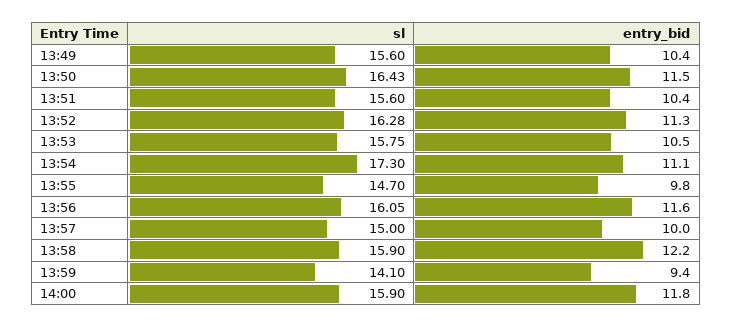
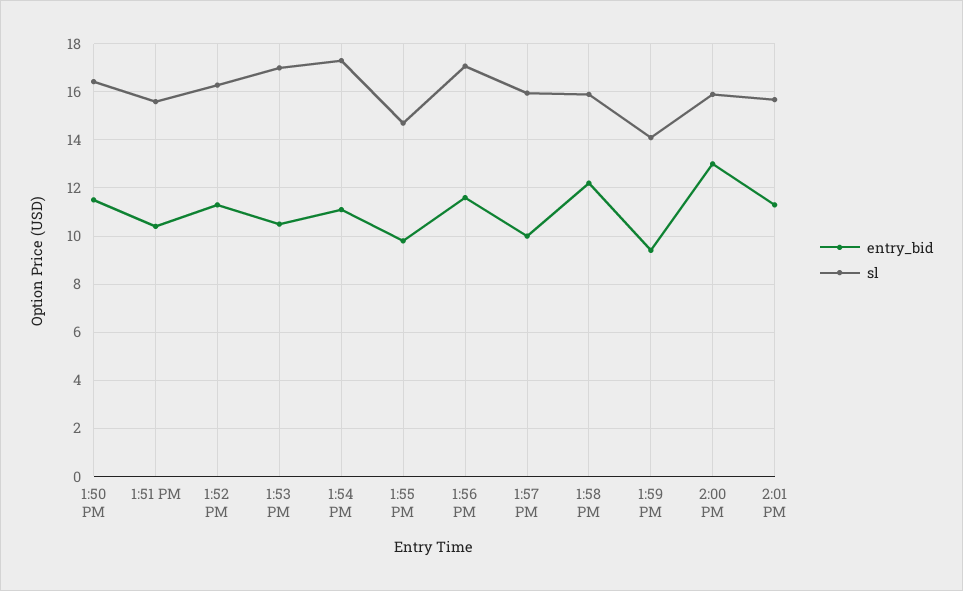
sl, 13:49: 15.6 -> none
entry_bid, 13:49: 10.4 -> none
sl, 13:53: 15.75 -> 17
sl, 13:56: 16.05 -> 17
sl, 13:57: 15 -> 16
entry_bid, 14:00: 11.8 -> 13
entry_bid, 2:01 PM: none -> 11.25
sl, 2:01 PM: none -> 15.75

